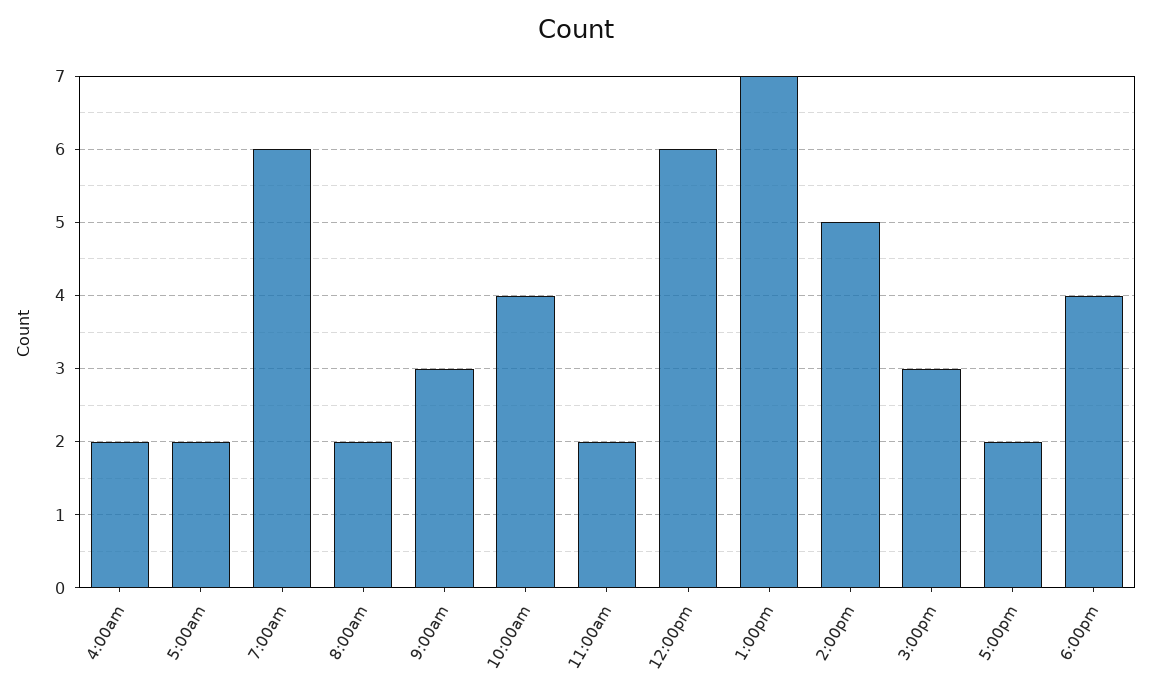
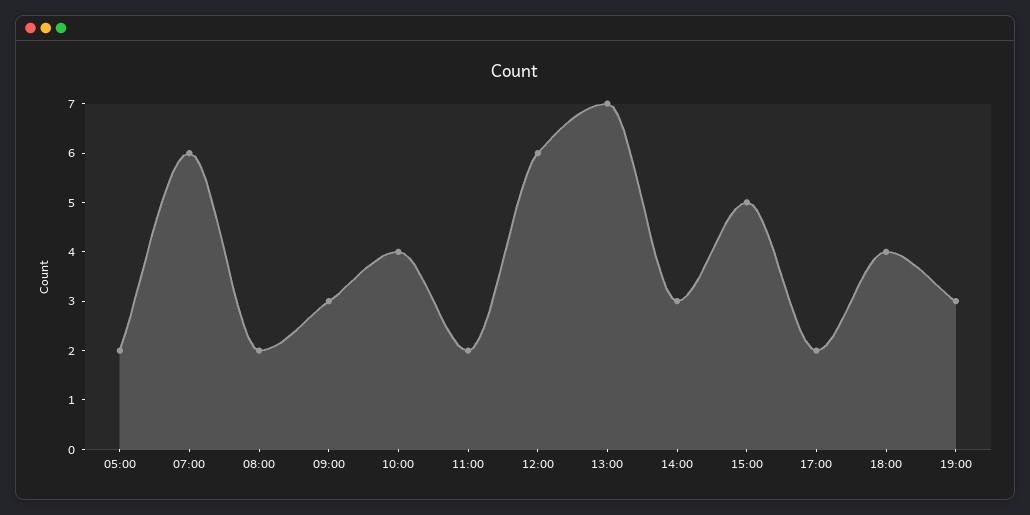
4:00am: 2 -> none
2:00pm: 5 -> 3
3:00pm: 3 -> 5
19:00: none -> 3

